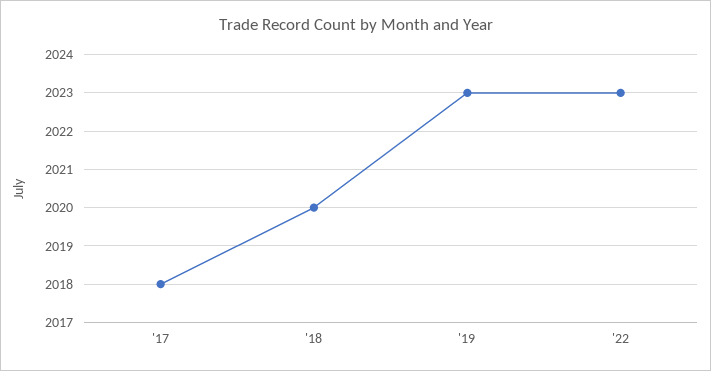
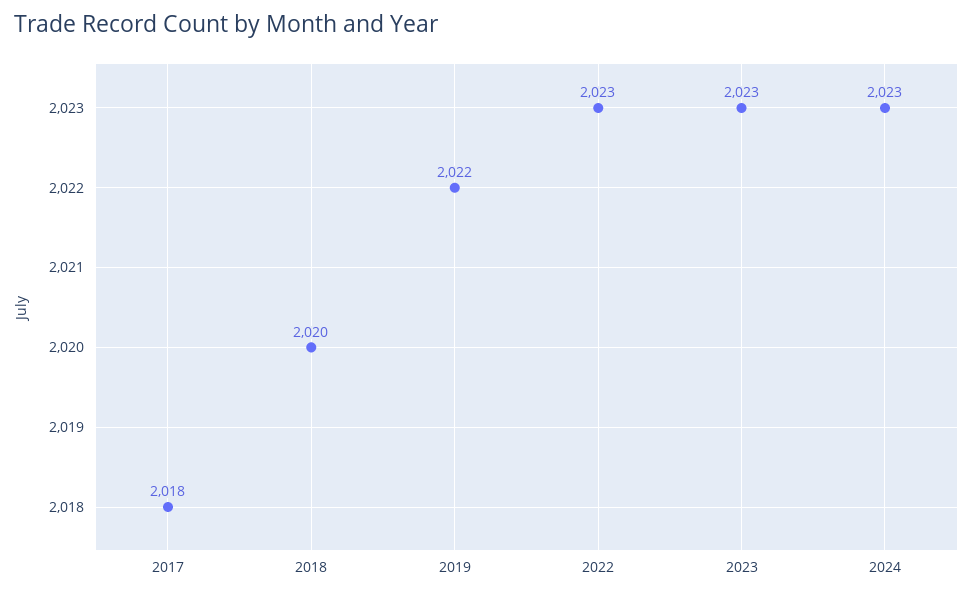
'19: 2023 -> 2022
2023: none -> 2023
2024: none -> 2023

